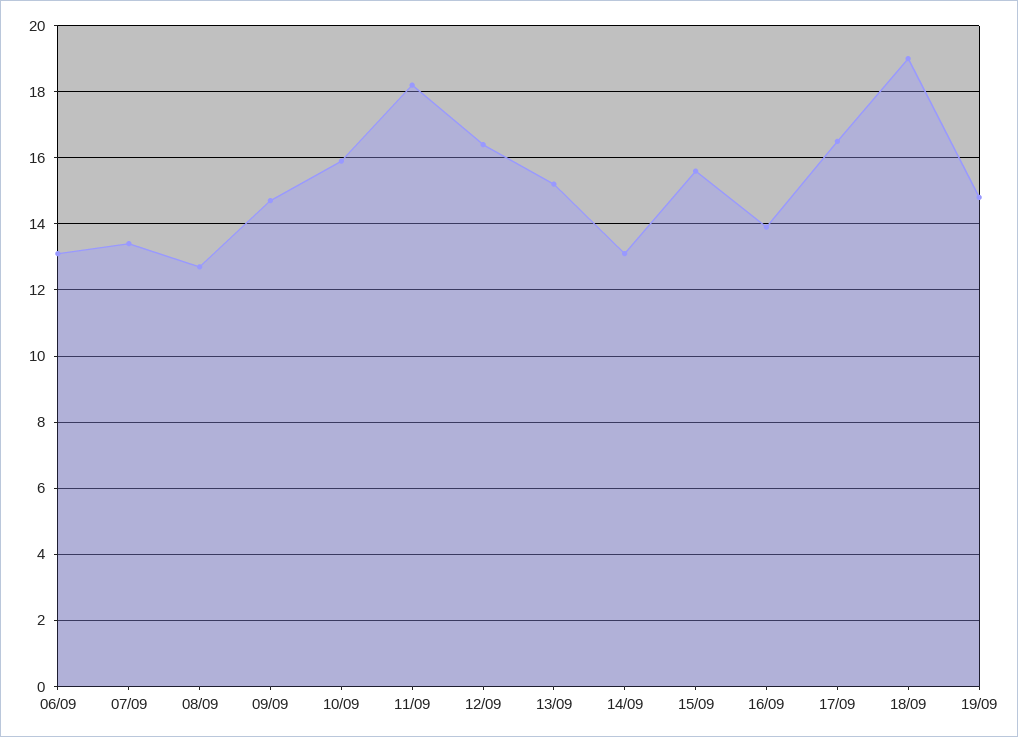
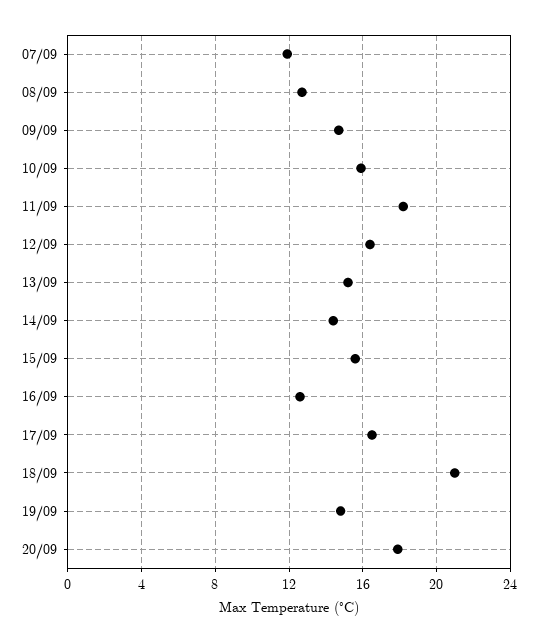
06/09: 13 -> none
07/09: 13.5 -> 12
14/09: 13 -> 14.5
16/09: 14 -> 12.5
18/09: 19 -> 21
20/09: none -> 18

